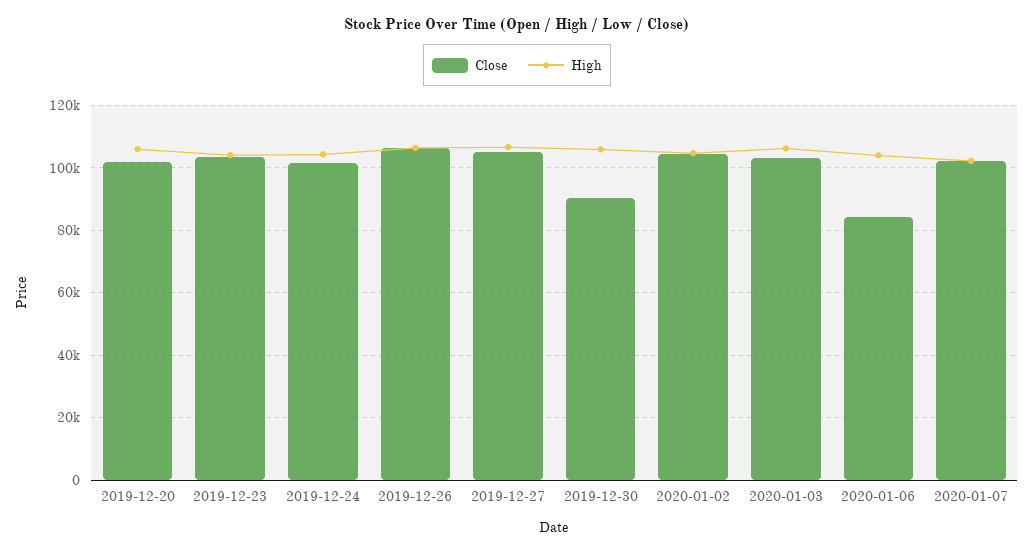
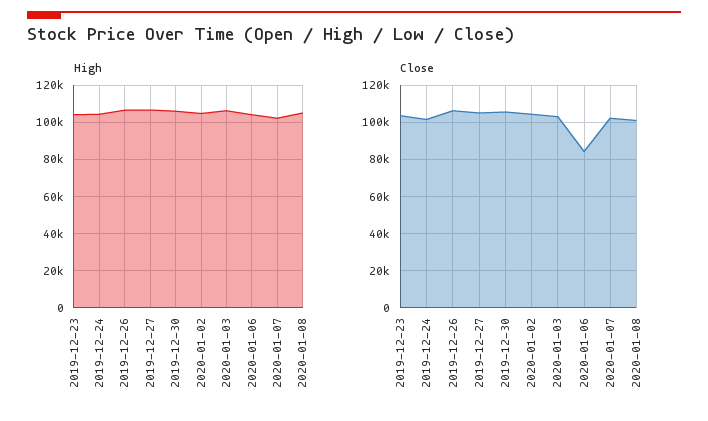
Close, 2019-12-20: 102000 -> none
High, 2019-12-20: 106000 -> none
Close, 2019-12-30: 90000 -> 105000
High, 2020-01-08: none -> 105000
Close, 2020-01-08: none -> 100000

